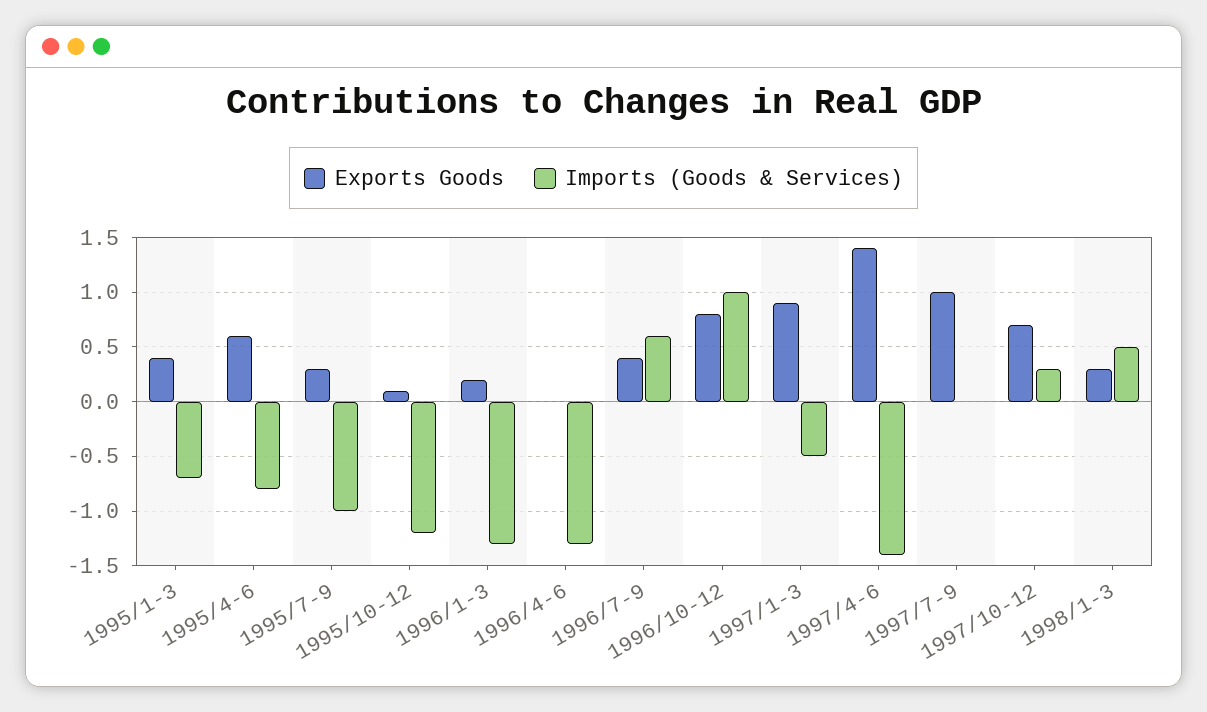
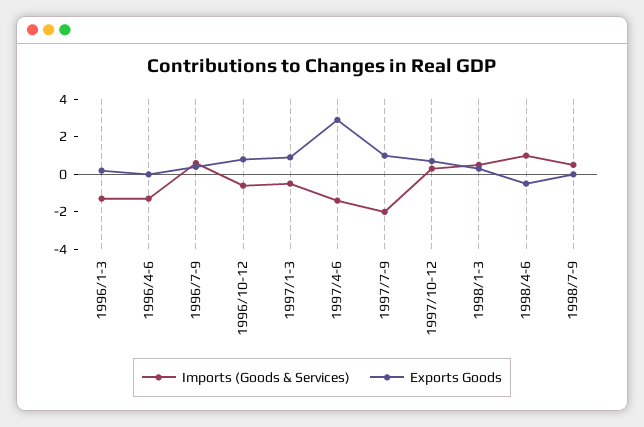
Exports Goods, 1995/1-3: 0.4 -> none
Imports (Goods & Services), 1995/1-3: -0.7 -> none
Exports Goods, 1995/4-6: 0.6 -> none
Imports (Goods & Services), 1995/4-6: -0.8 -> none
Exports Goods, 1995/7-9: 0.3 -> none
Imports (Goods & Services), 1995/7-9: -1 -> none
Exports Goods, 1995/10-12: 0.1 -> none
Imports (Goods & Services), 1995/10-12: -1.2 -> none
Imports (Goods & Services), 1996/10-12: 1 -> -0.5
Exports Goods, 1997/4-6: 1.4 -> 3
Imports (Goods & Services), 1997/7-9: 0 -> -2
Imports (Goods & Services), 1998/4-6: none -> 1
Exports Goods, 1998/4-6: none -> -0.5
Imports (Goods & Services), 1998/7-9: none -> 0.5
Exports Goods, 1998/7-9: none -> 0

